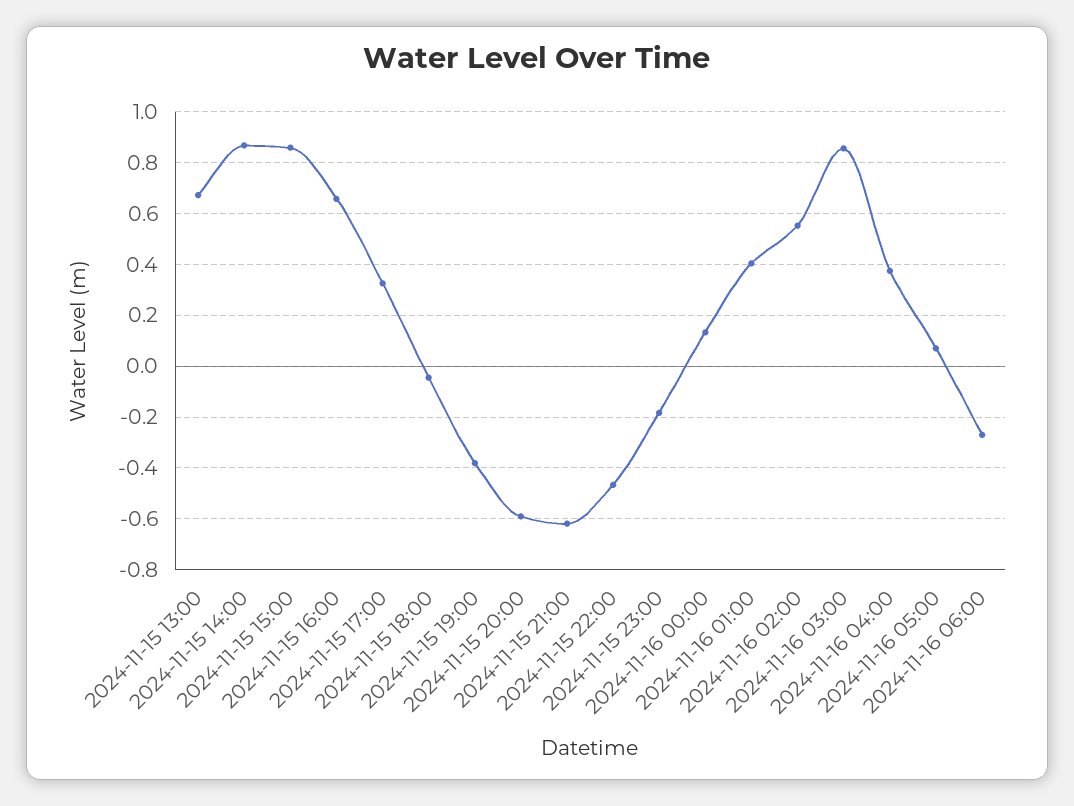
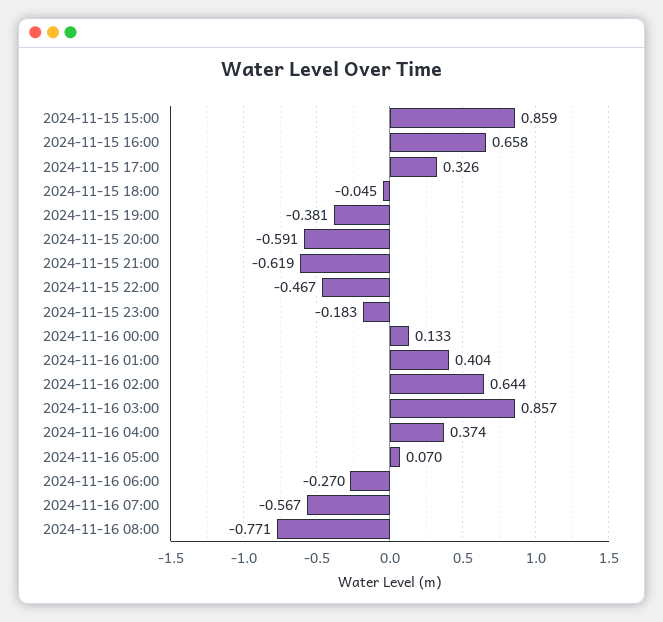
2024-11-15 13:00: 0.675 -> none
2024-11-15 14:00: 0.875 -> none
2024-11-16 02:00: 0.55 -> 0.644
2024-11-16 07:00: none -> -0.567
2024-11-16 08:00: none -> -0.771

